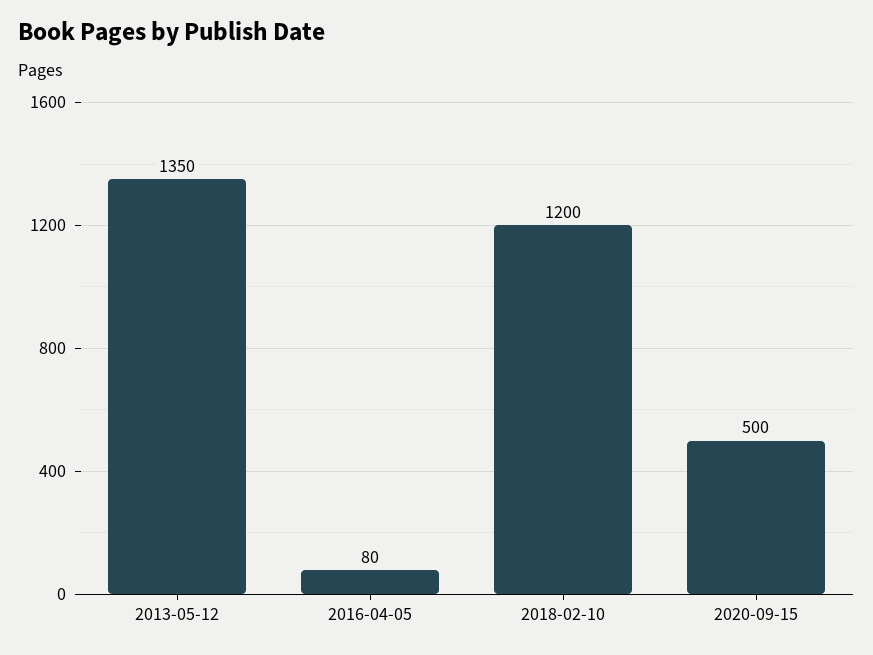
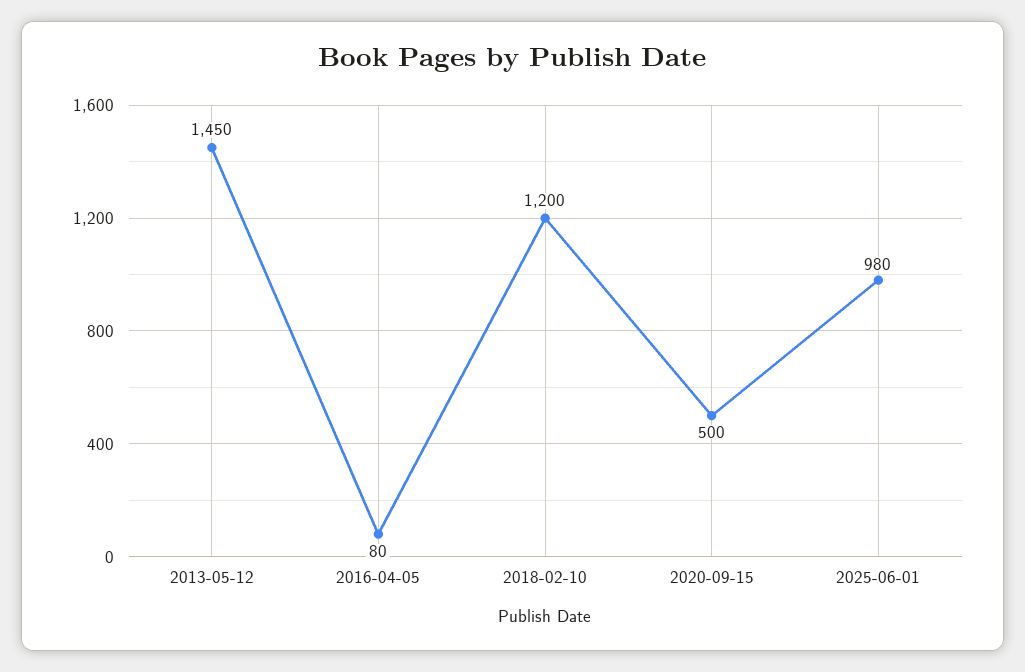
2013-05-12: 1350 -> 1450
2025-06-01: none -> 980

